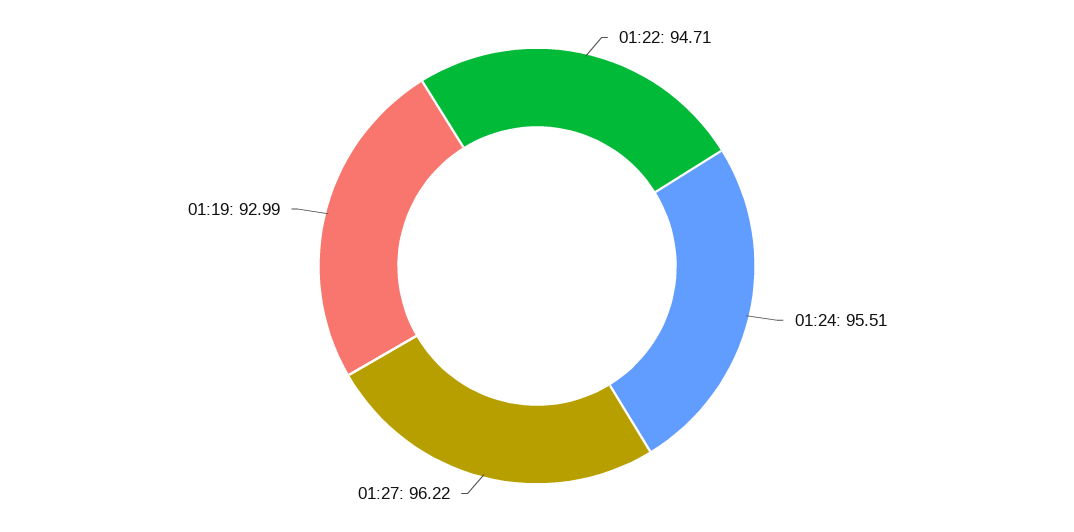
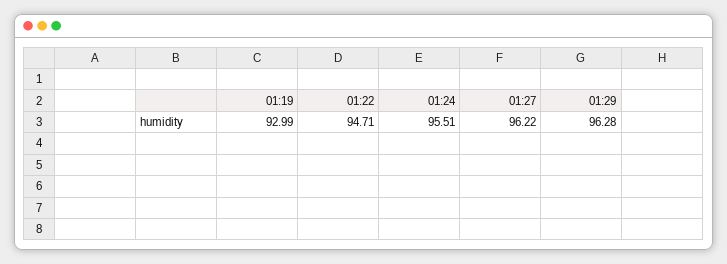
01:29: none -> 96.28

